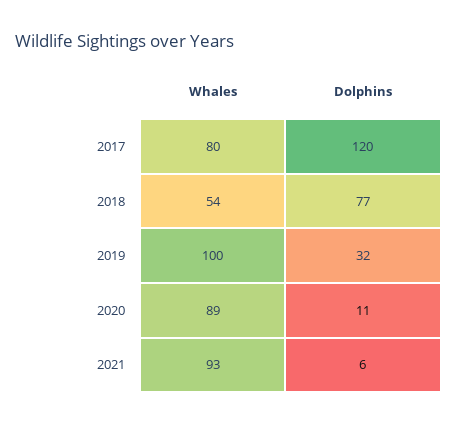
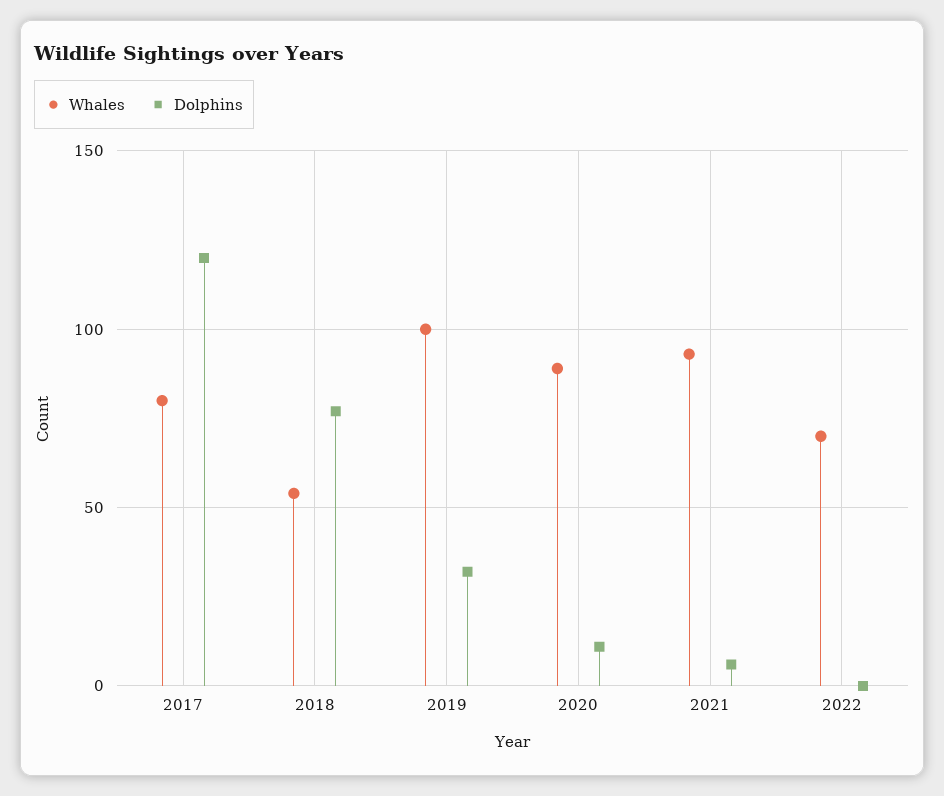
Whales, 2022: none -> 70
Dolphins, 2022: none -> 0

